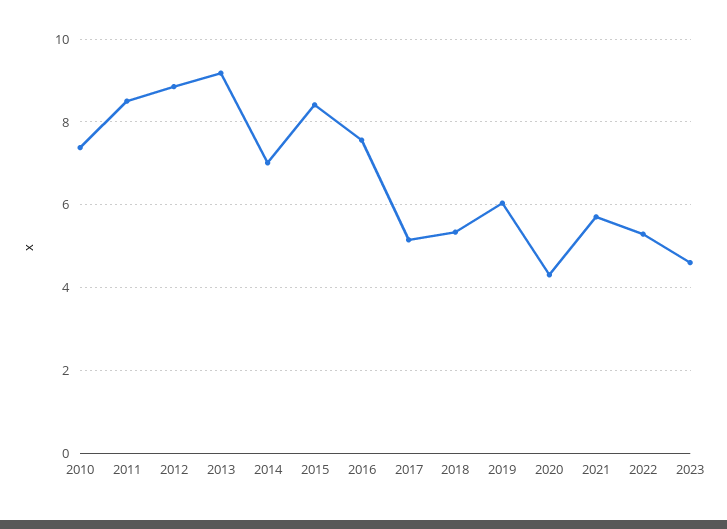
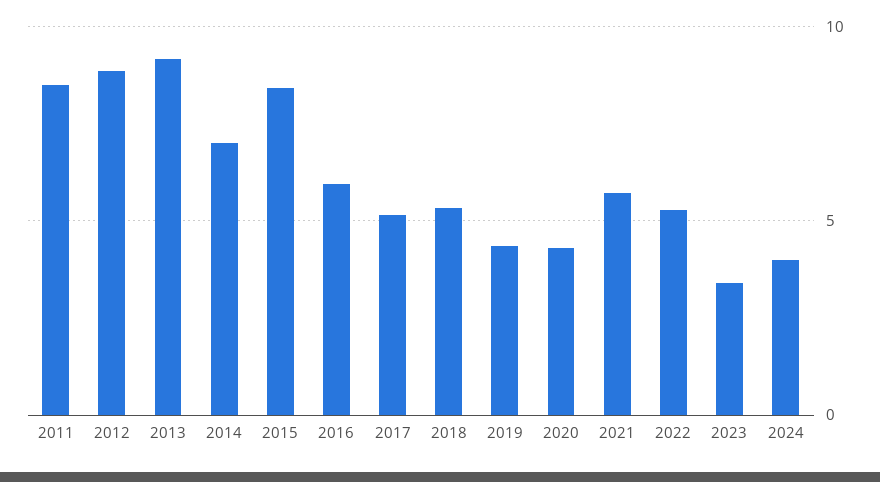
2010: 7.4 -> none
2016: 7.6 -> 6
2019: 6 -> 4.5
2023: 4.6 -> 3.5
2024: none -> 4

